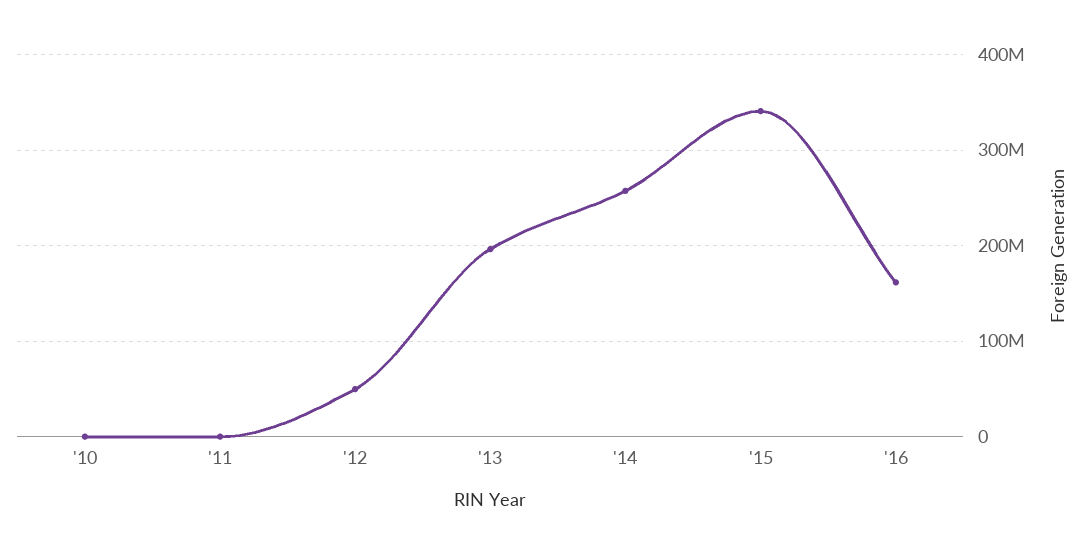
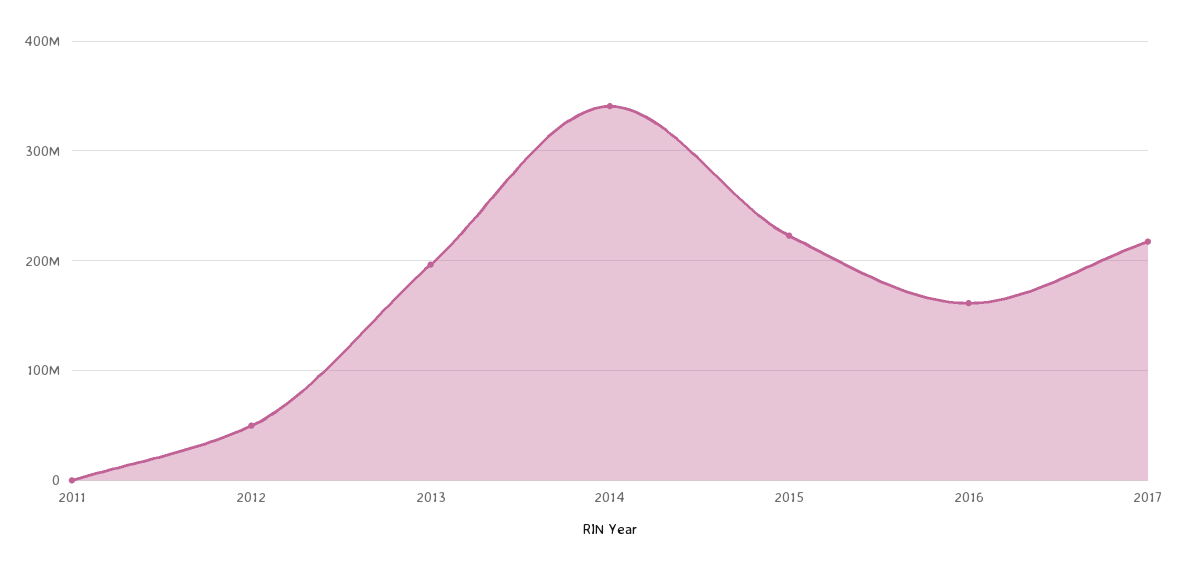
'10: 0 -> none
'14: 260000000 -> 340000000
'15: 340000000 -> 220000000
2017: none -> 220000000

